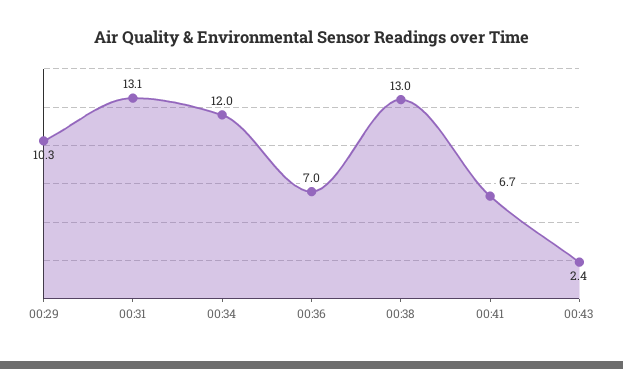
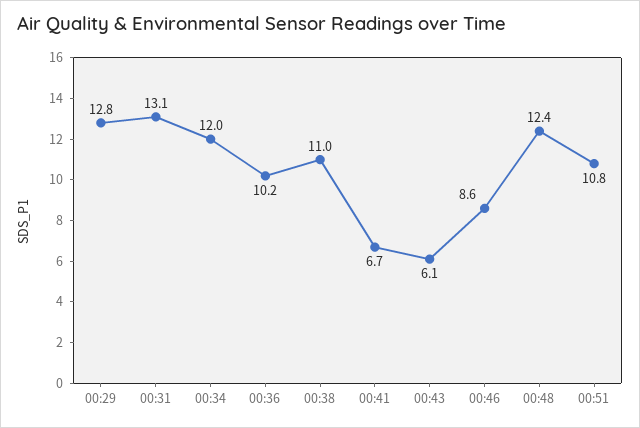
00:29: 10.3 -> 12.8
00:36: 7 -> 10.2
00:38: 13 -> 11
00:43: 2.4 -> 6.1
00:46: none -> 8.6
00:48: none -> 12.4
00:51: none -> 10.8

